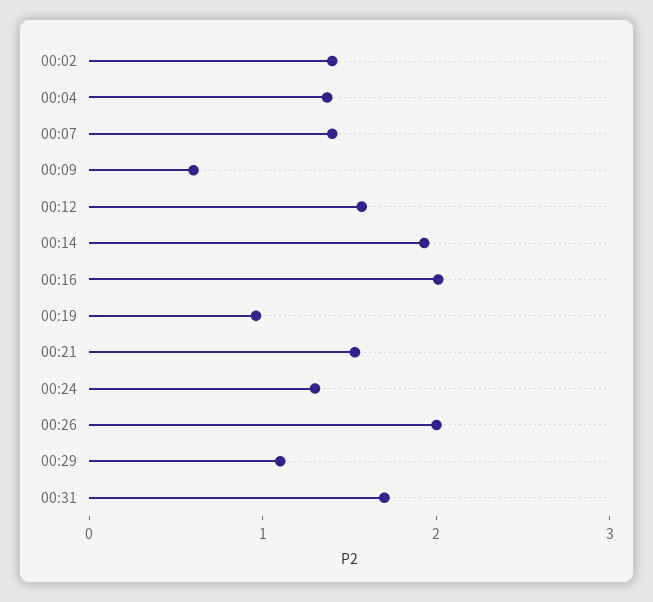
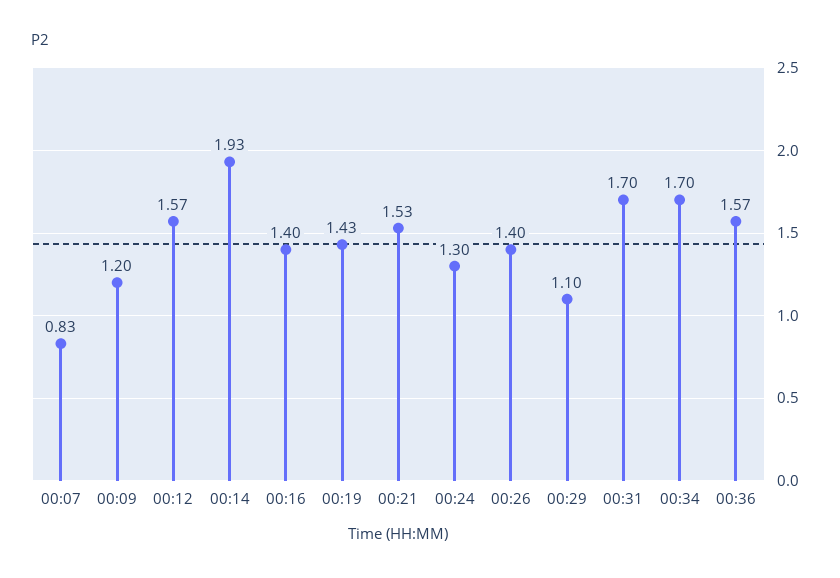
00:02: 1.4 -> none
00:04: 1.4 -> none
00:07: 1.4 -> 0.83
00:09: 0.6 -> 1.2
00:16: 2 -> 1.4
00:19: 1 -> 1.43
00:26: 2 -> 1.4
00:34: none -> 1.7
00:36: none -> 1.57

